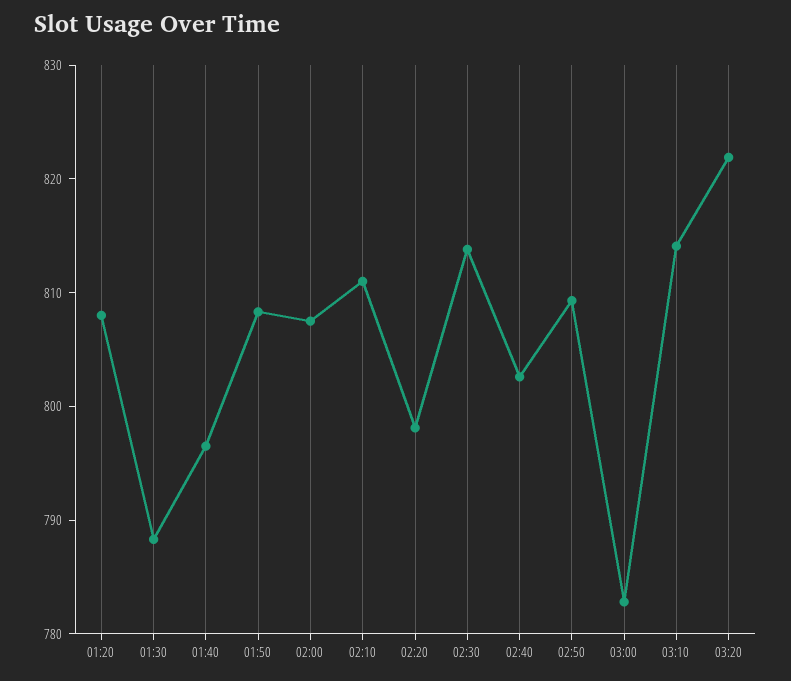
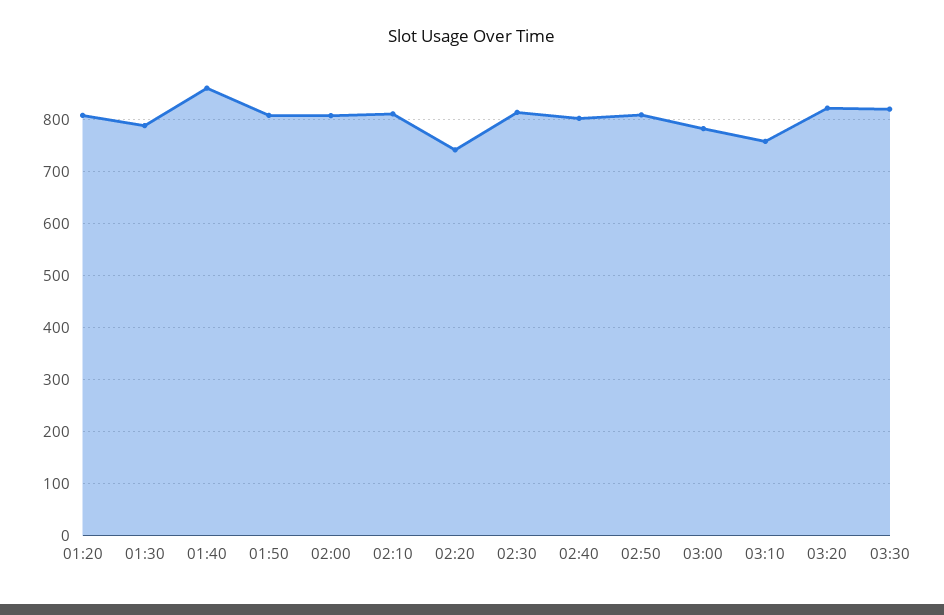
01:40: 796 -> 860
02:20: 798 -> 740
03:10: 814 -> 760
03:30: none -> 820

